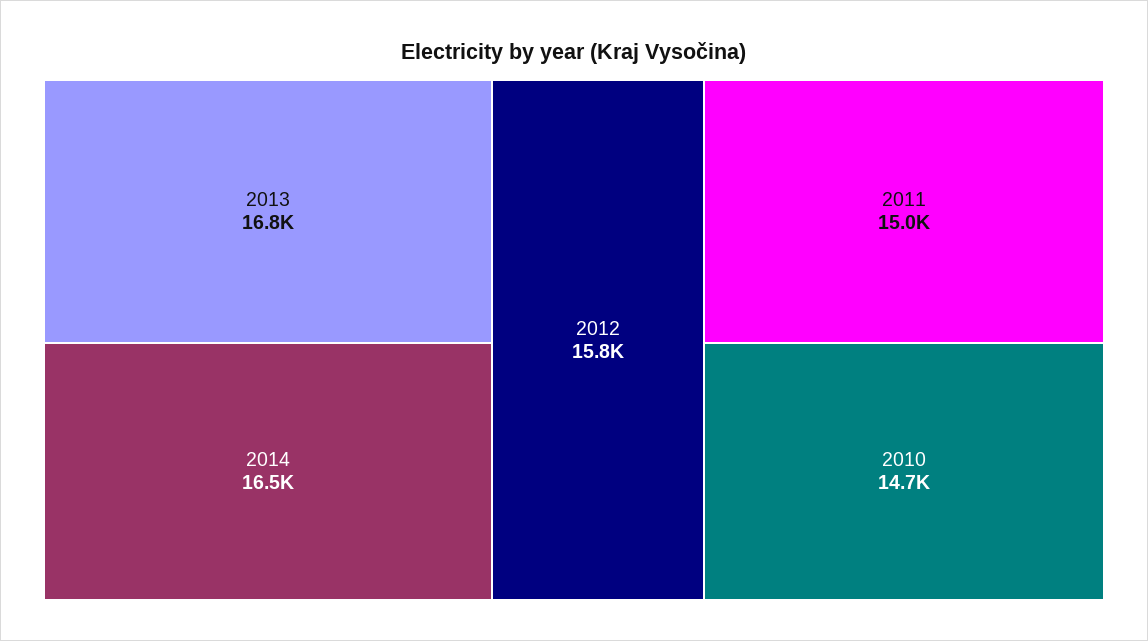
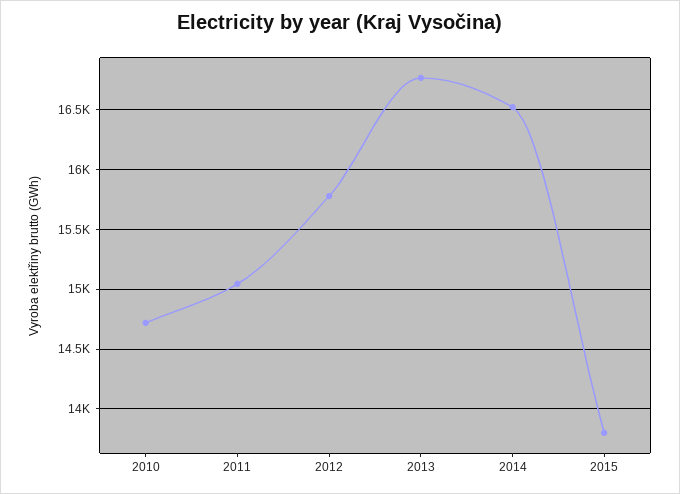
2015: none -> 13800

